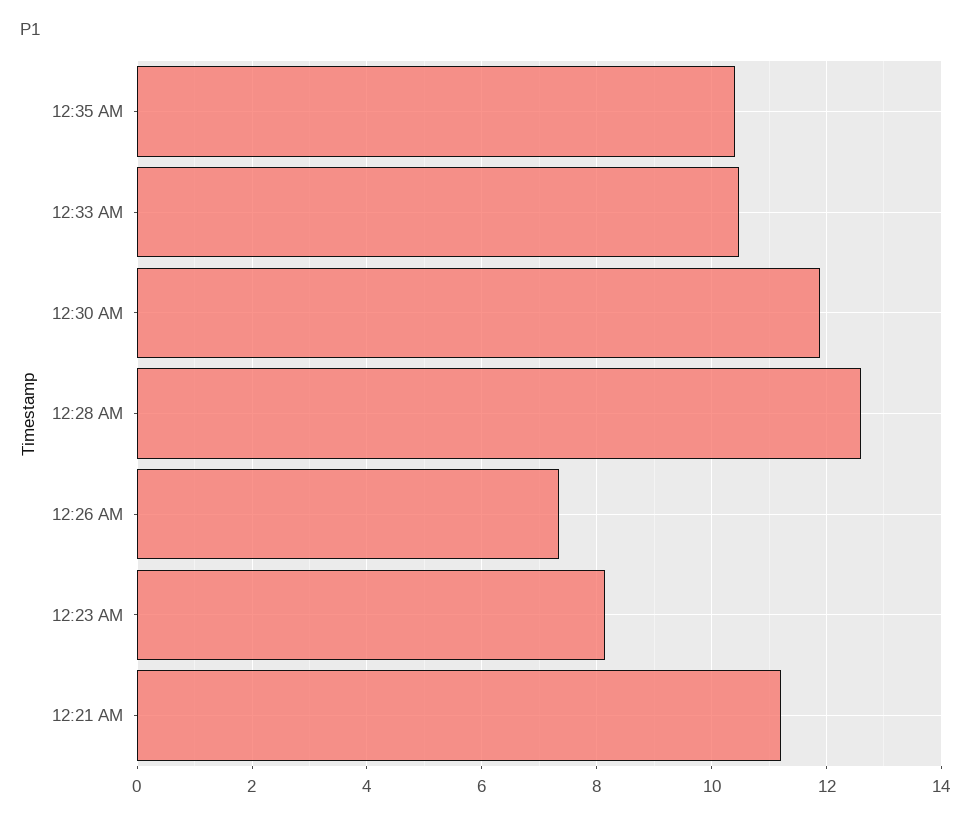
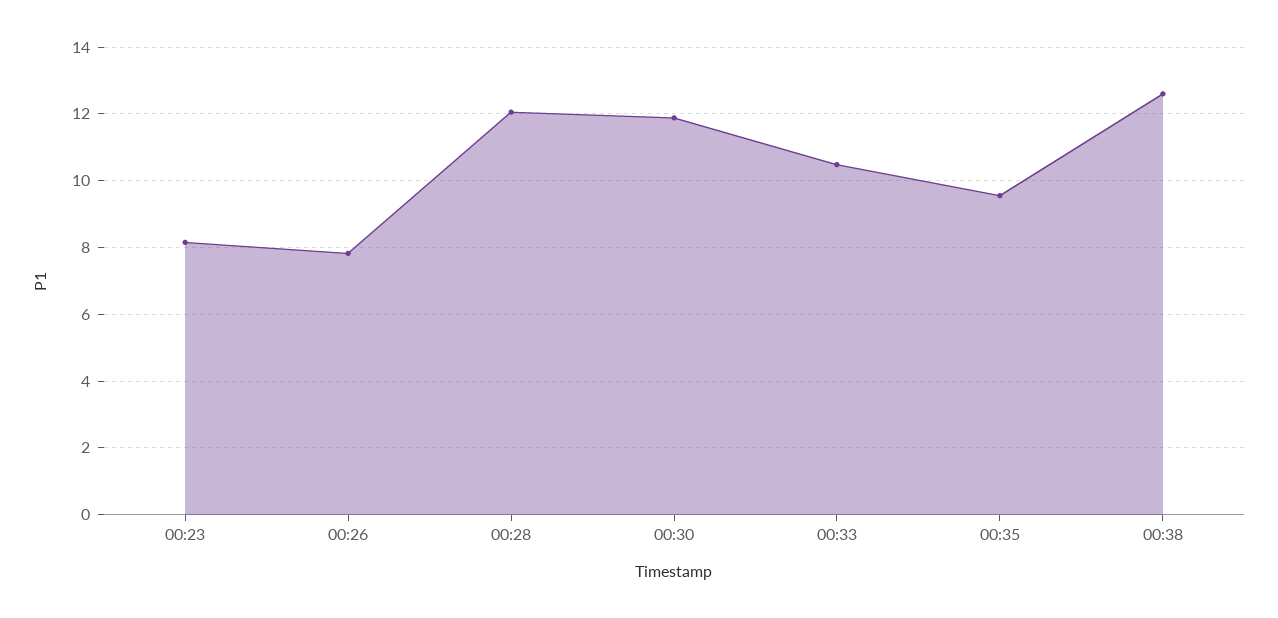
12:35 AM: 10.4 -> 9.6
12:28 AM: 12.6 -> 12
12:26 AM: 7.4 -> 7.8
12:21 AM: 11.2 -> none
00:38: none -> 12.6

